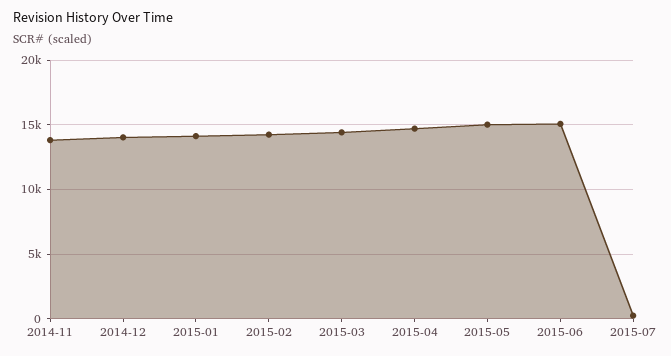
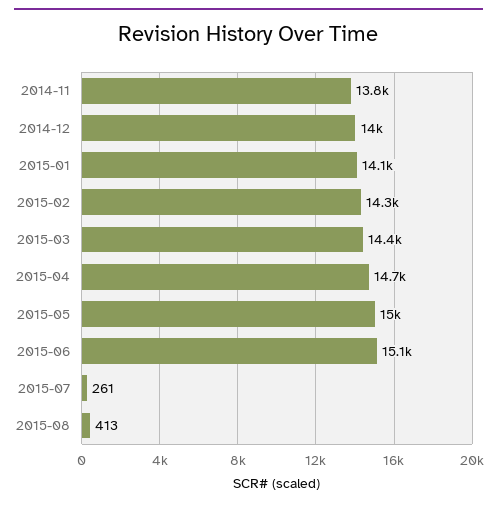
2015-08: none -> 413

